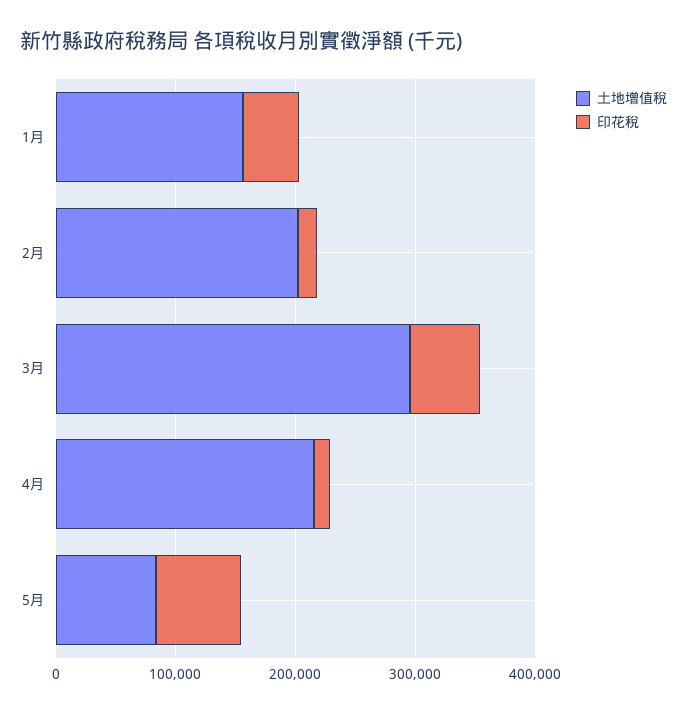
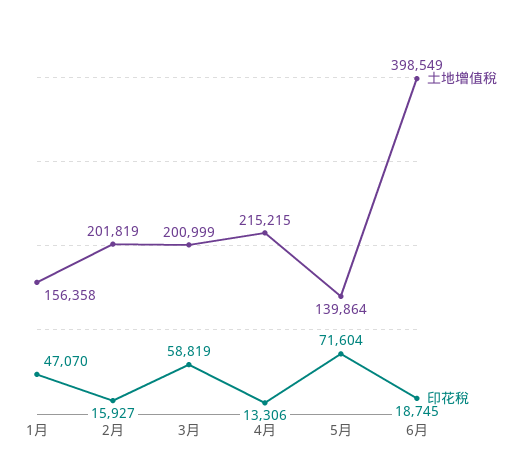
土地增值稅, 3月: 300000 -> 200999
土地增值稅, 5月: 80000 -> 139864
土地增值稅, 6月: none -> 398549
印花稅, 6月: none -> 18745

